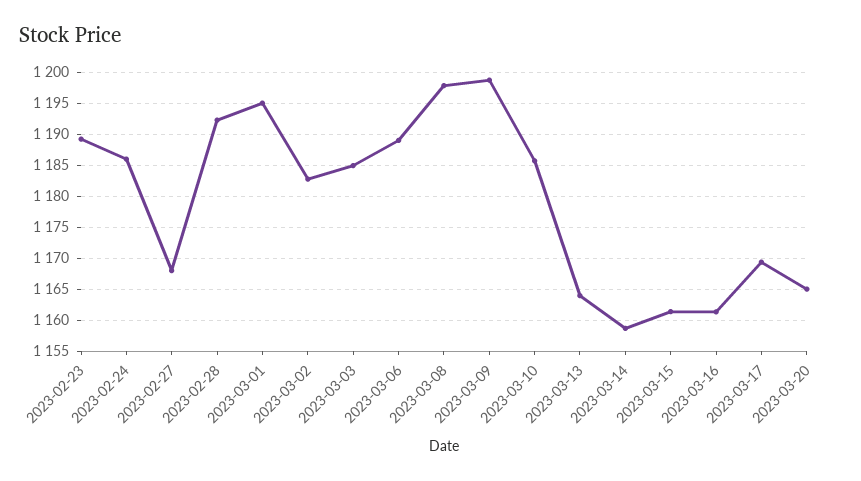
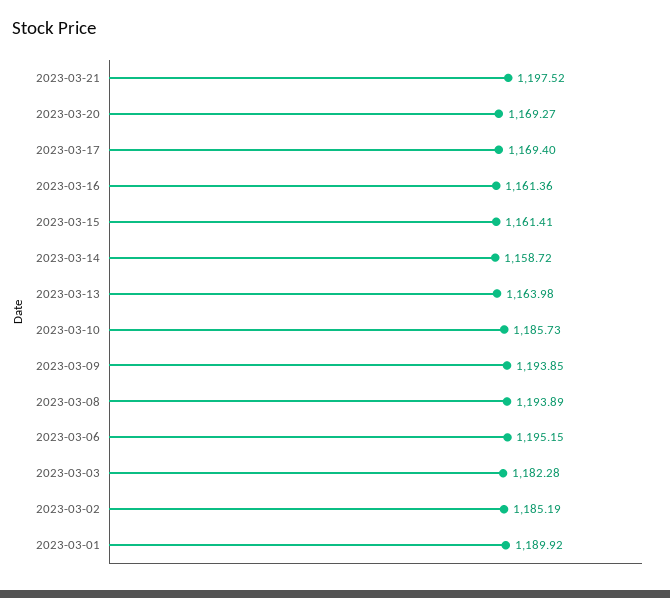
2023-02-23: 1189 -> none
2023-02-24: 1186 -> none
2023-02-27: 1168 -> none
2023-02-28: 1192 -> none
2023-03-01: 1195 -> 1189.92
2023-03-02: 1183 -> 1185.19
2023-03-03: 1185 -> 1182.28
2023-03-06: 1189 -> 1195.15
2023-03-08: 1198 -> 1193.89
2023-03-09: 1199 -> 1193.85
2023-03-20: 1165 -> 1169.27
2023-03-21: none -> 1197.52

